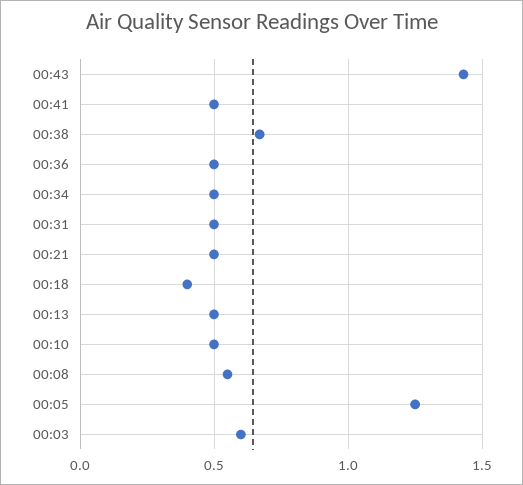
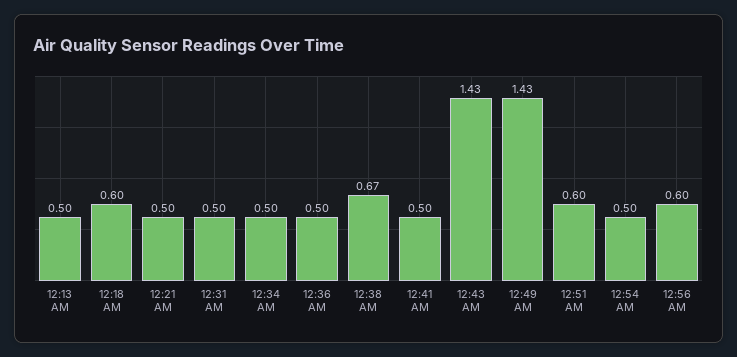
00:18: 0.4 -> 0.6
00:10: 0.5 -> none
00:08: 0.55 -> none
00:05: 1.25 -> none
00:03: 0.6 -> none
12:49 AM: none -> 1.43
12:51 AM: none -> 0.6
12:54 AM: none -> 0.5
12:56 AM: none -> 0.6

